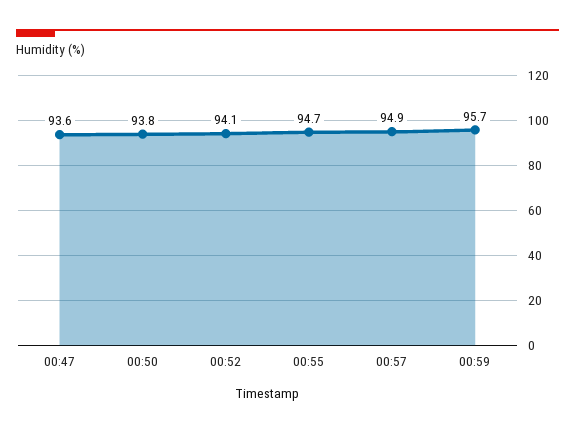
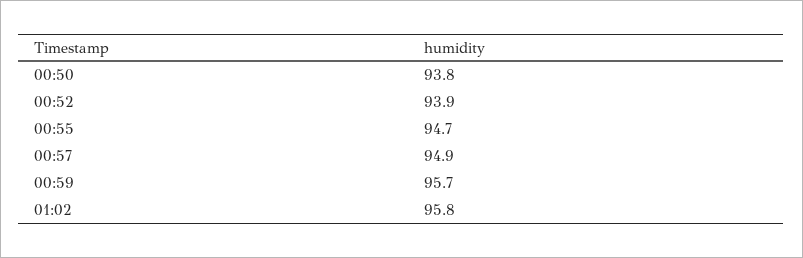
00:47: 93.6 -> none
00:52: 94.1 -> 93.9
01:02: none -> 95.8

